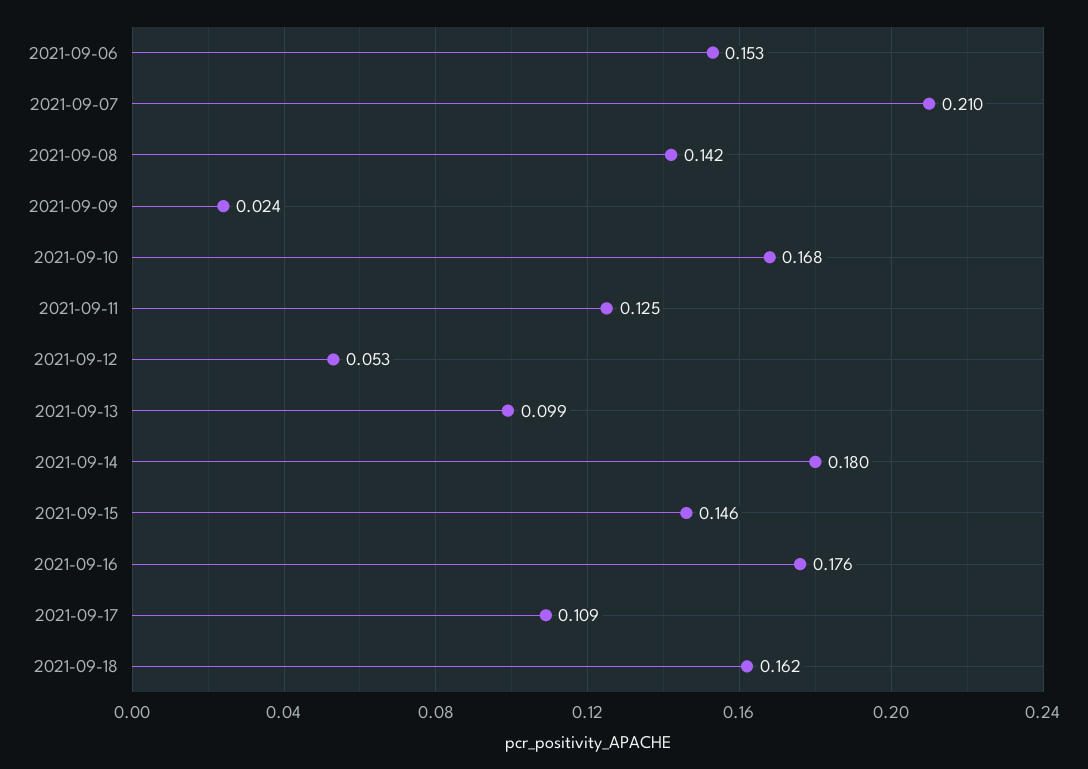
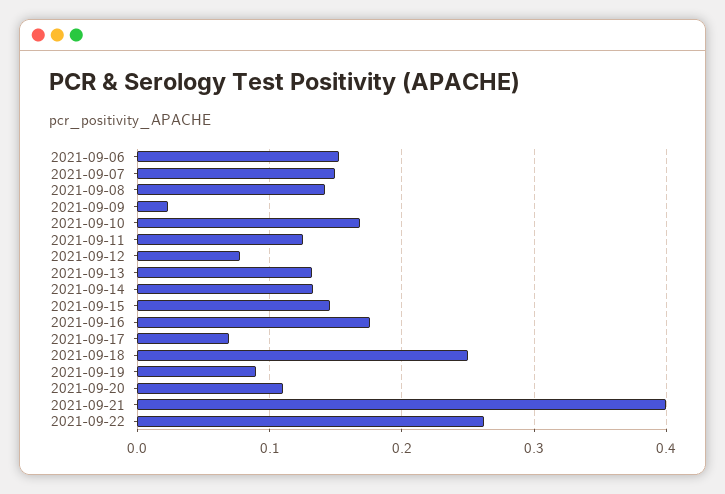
2021-09-07: 0.21 -> 0.15
2021-09-12: 0.053 -> 0.08
2021-09-13: 0.099 -> 0.13
2021-09-14: 0.18 -> 0.13
2021-09-17: 0.109 -> 0.07
2021-09-18: 0.162 -> 0.25
2021-09-19: none -> 0.09
2021-09-20: none -> 0.11
2021-09-21: none -> 0.4
2021-09-22: none -> 0.26

